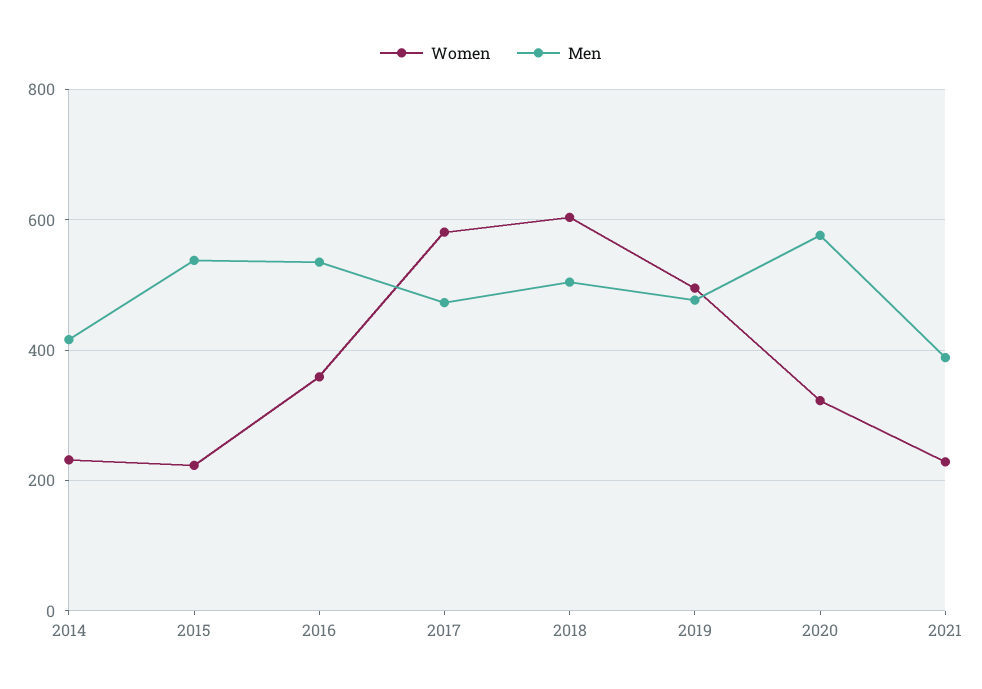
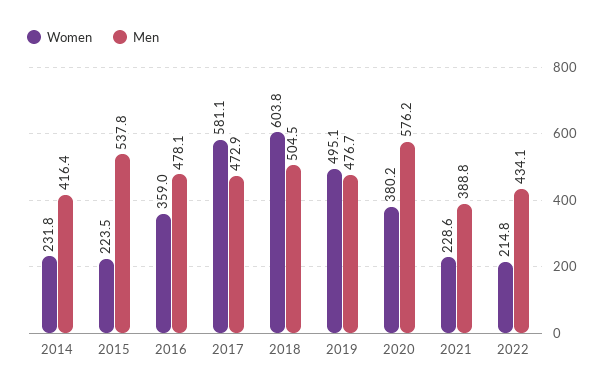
Men, 2016: 540 -> 478.1
Women, 2020: 320 -> 380.2
Women, 2022: none -> 214.8
Men, 2022: none -> 434.1

